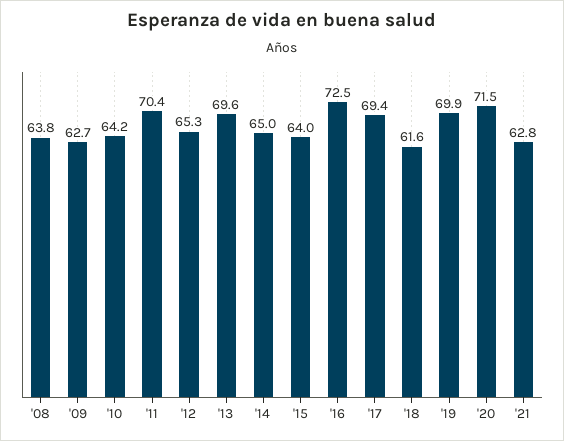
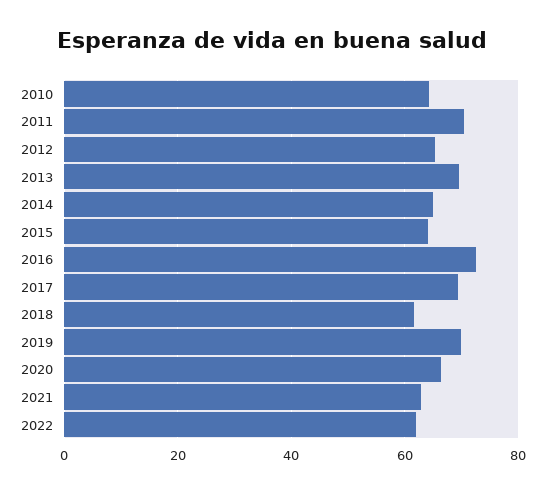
'08: 63.8 -> none
'09: 62.7 -> none
'20: 71.5 -> 66
2022: none -> 62

